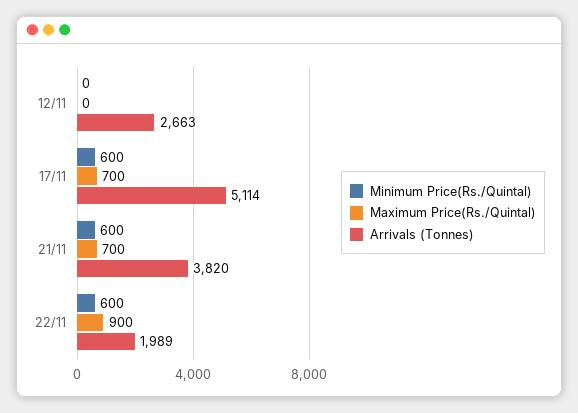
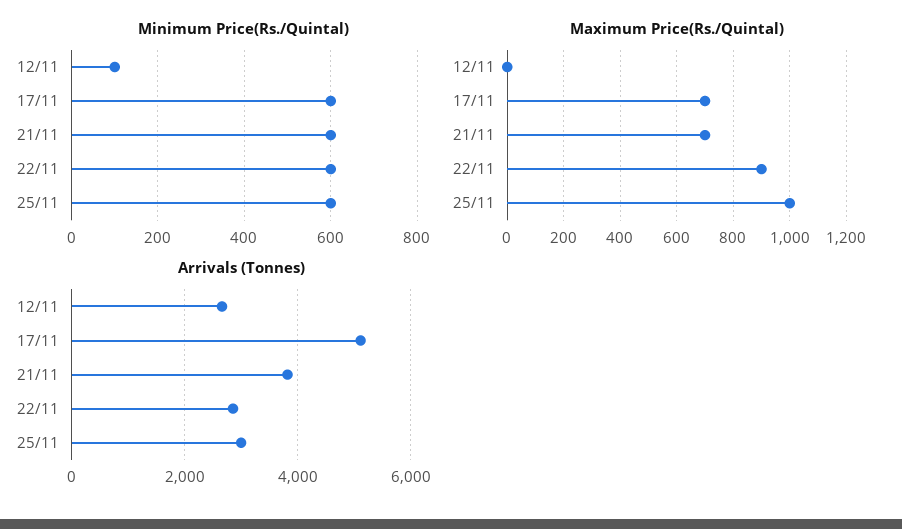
Minimum Price(Rs./Quintal), 12/11: 0 -> 100
Arrivals (Tonnes), 22/11: 1989 -> 2800
Minimum Price(Rs./Quintal), 25/11: none -> 600
Maximum Price(Rs./Quintal), 25/11: none -> 1000
Arrivals (Tonnes), 25/11: none -> 3000

